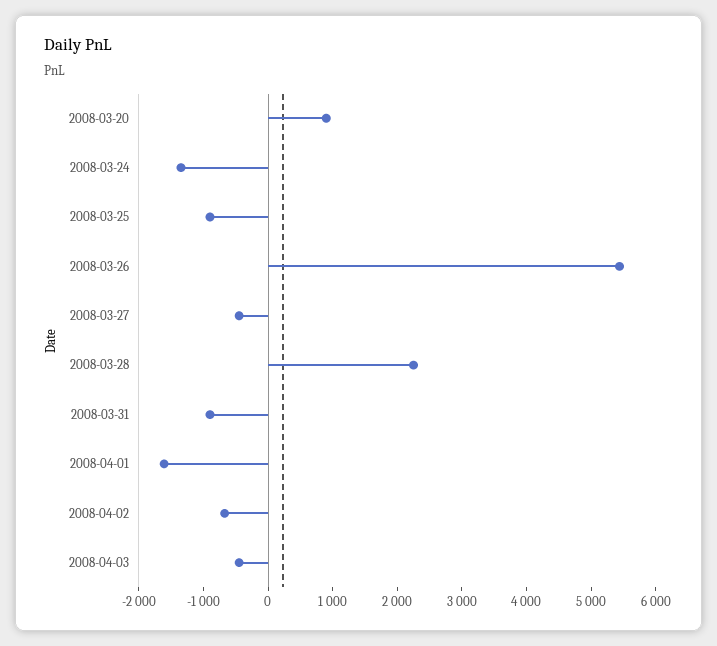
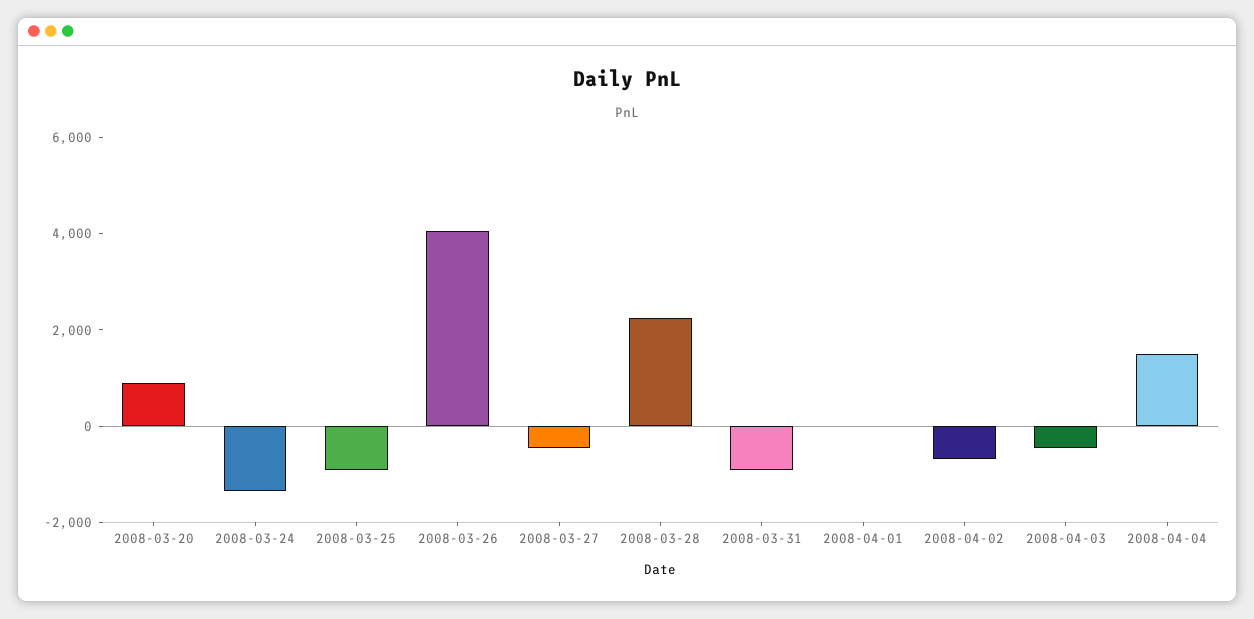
2008-03-26: 5400 -> 4000
2008-04-01: -1600 -> 0
2008-04-04: none -> 1500

